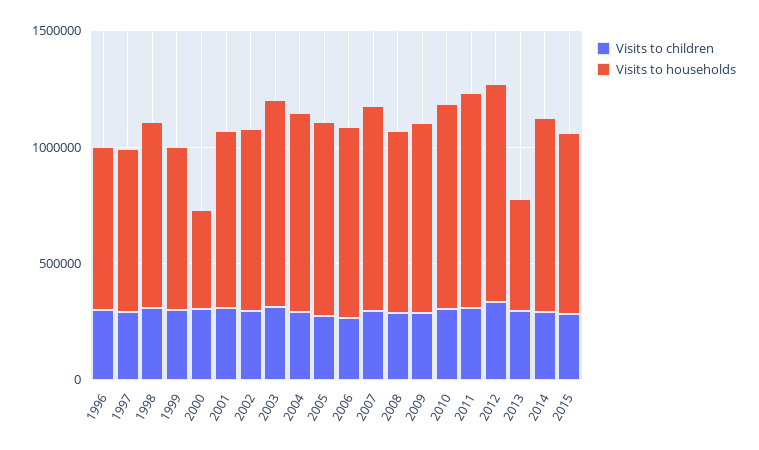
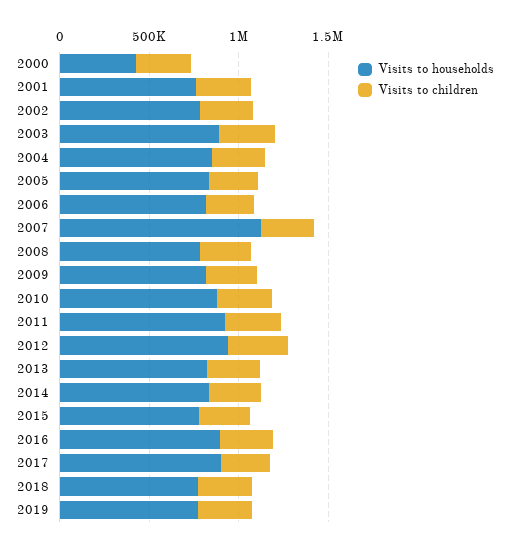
Visits to children, 1996: 300000 -> none
Visits to households, 1996: 700000 -> none
Visits to children, 1997: 300000 -> none
Visits to households, 1997: 700000 -> none
Visits to children, 1998: 300000 -> none
Visits to households, 1998: 800000 -> none
Visits to children, 1999: 300000 -> none
Visits to households, 1999: 700000 -> none
Visits to households, 2007: 900000 -> 1100000
Visits to households, 2013: 500000 -> 800000
Visits to households, 2016: none -> 900000
Visits to children, 2016: none -> 300000
Visits to households, 2017: none -> 900000
Visits to children, 2017: none -> 300000
Visits to households, 2018: none -> 800000
Visits to children, 2018: none -> 300000
Visits to households, 2019: none -> 800000
Visits to children, 2019: none -> 300000

